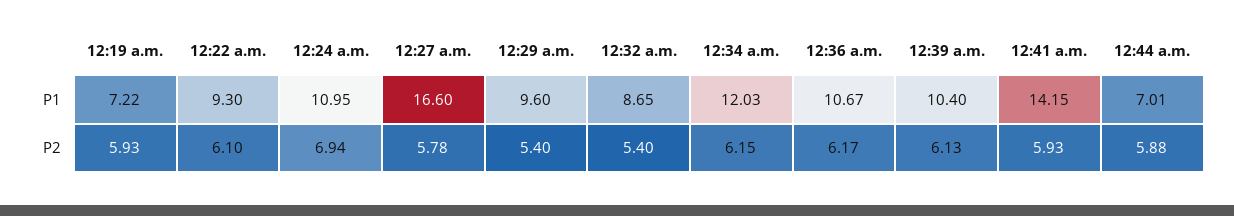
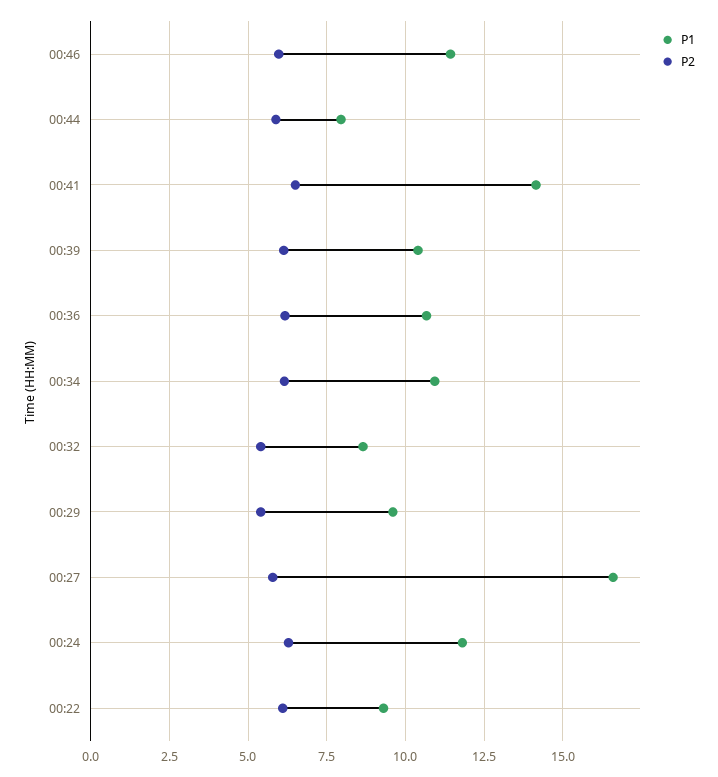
P1, 12:19 a.m.: 7.22 -> none
P1, 12:24 a.m.: 10.95 -> 11.75
P1, 12:34 a.m.: 12.03 -> 11
P1, 12:44 a.m.: 7.01 -> 8
P2, 12:19 a.m.: 5.93 -> none
P2, 12:24 a.m.: 6.94 -> 6.25
P2, 12:41 a.m.: 5.93 -> 6.5
P1, 00:46: none -> 11.5
P2, 00:46: none -> 6

